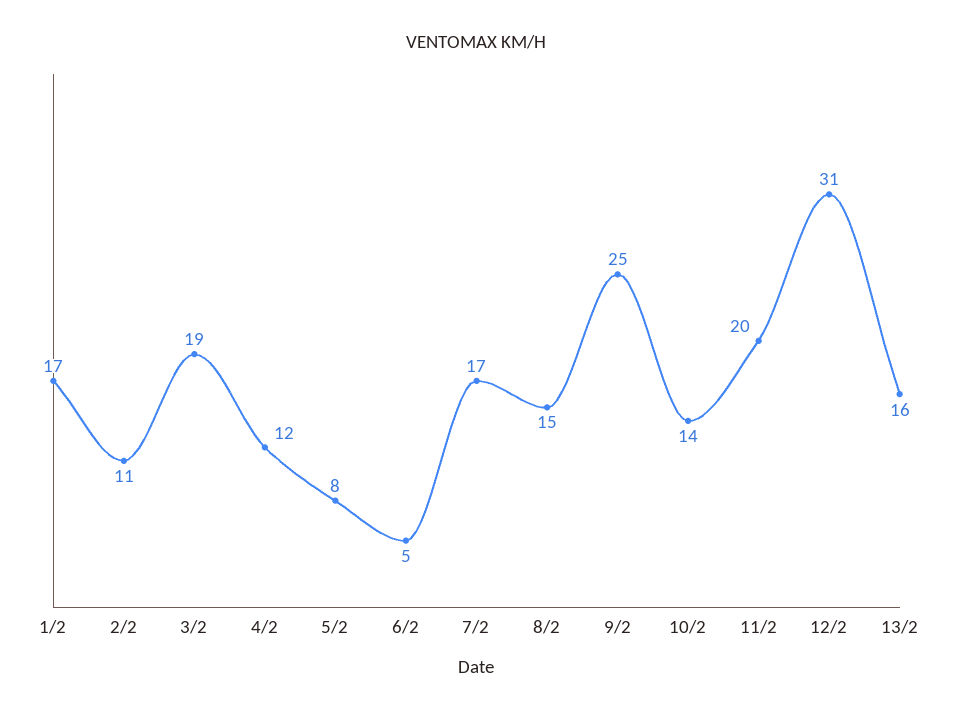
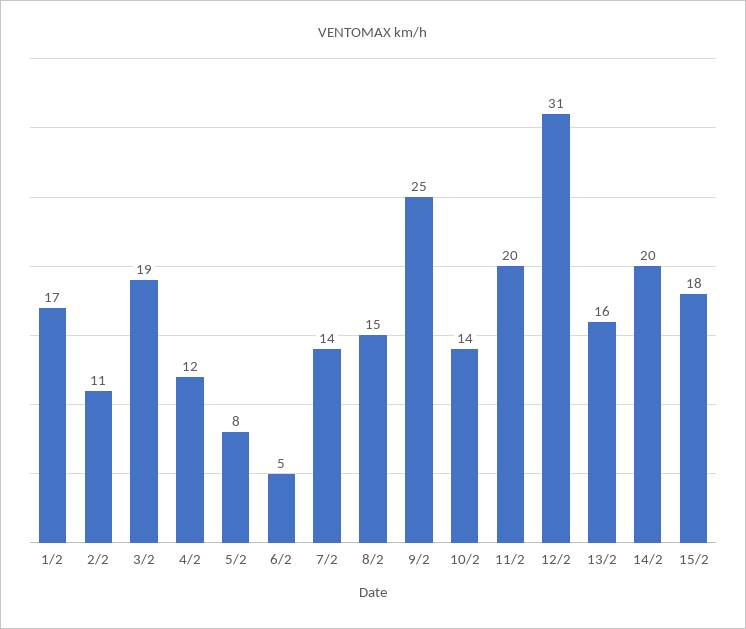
7/2: 17 -> 14
14/2: none -> 20
15/2: none -> 18

